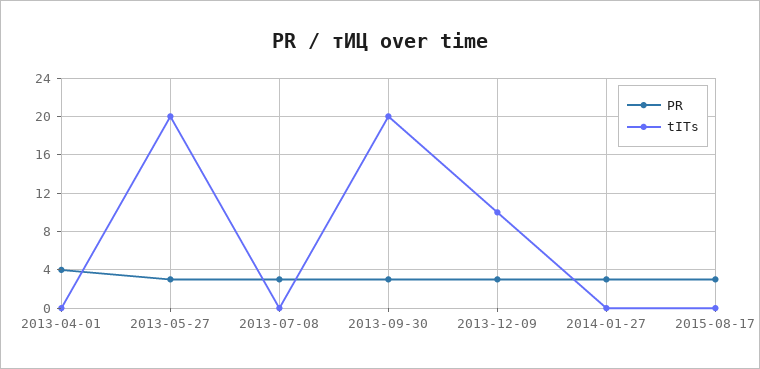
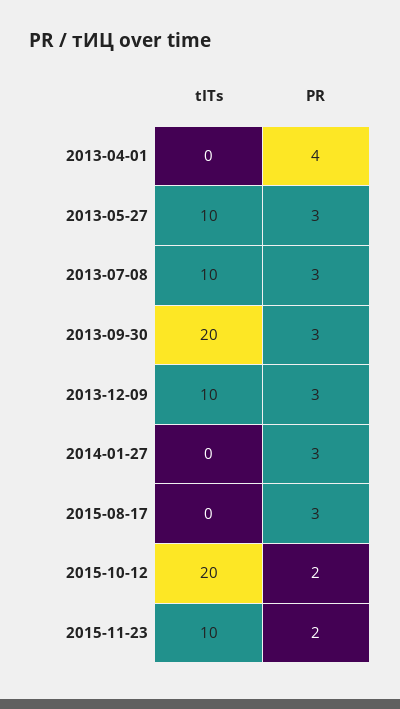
tITs, 2013-05-27: 20 -> 10
tITs, 2013-07-08: 0 -> 10
tITs, 2015-10-12: none -> 20
PR, 2015-10-12: none -> 2
tITs, 2015-11-23: none -> 10
PR, 2015-11-23: none -> 2

